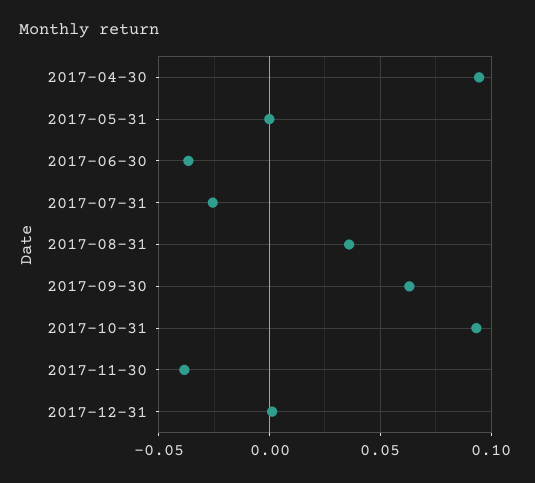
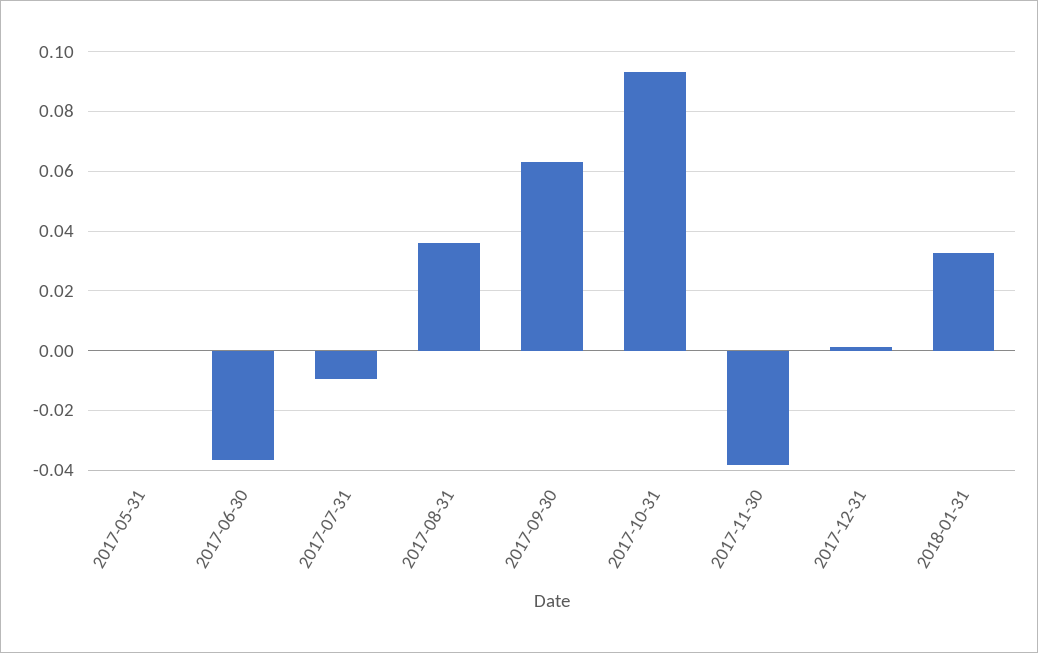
2017-04-30: 0.095 -> none
2017-07-31: -0.025 -> -0.01
2018-01-31: none -> 0.0325

